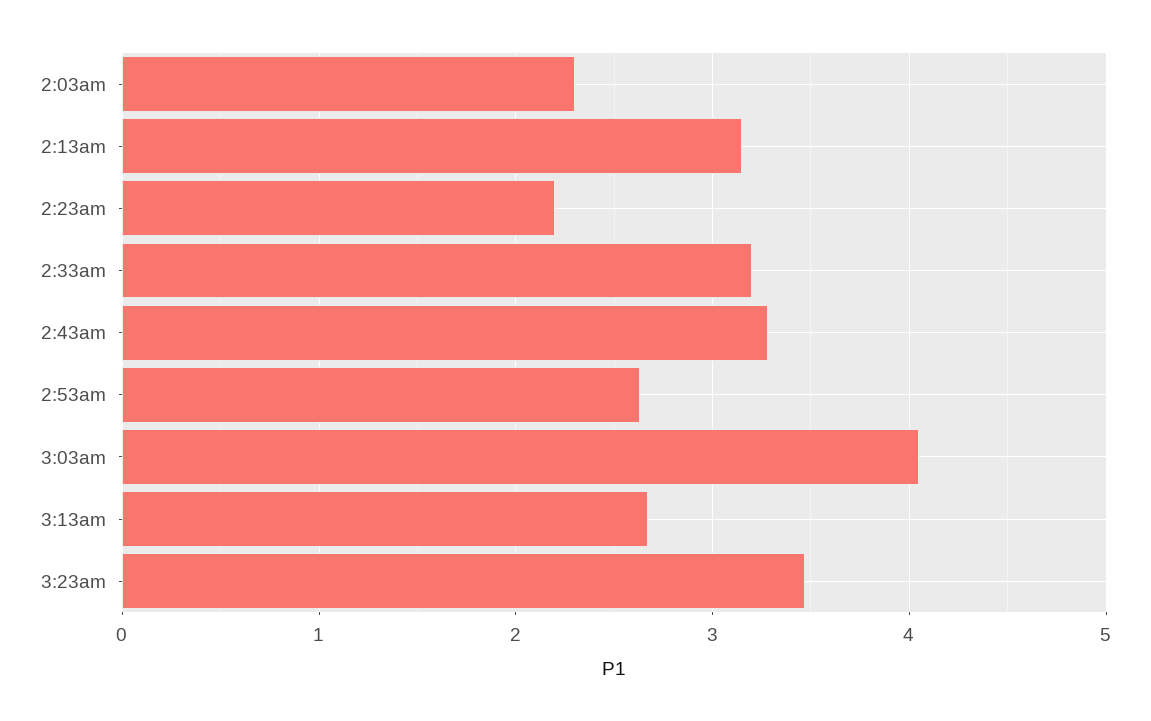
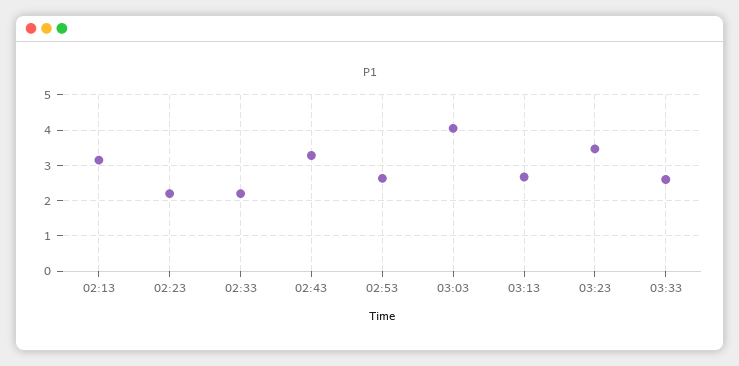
2:03am: 2.3 -> none
2:33am: 3.2 -> 2.2
03:33: none -> 2.6

